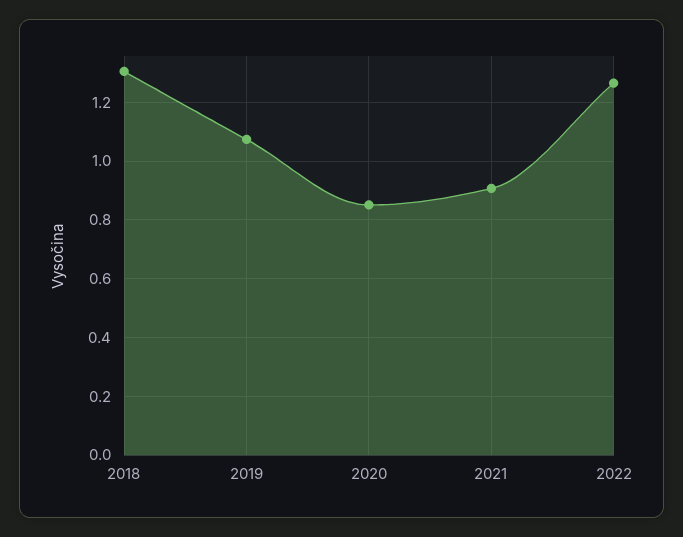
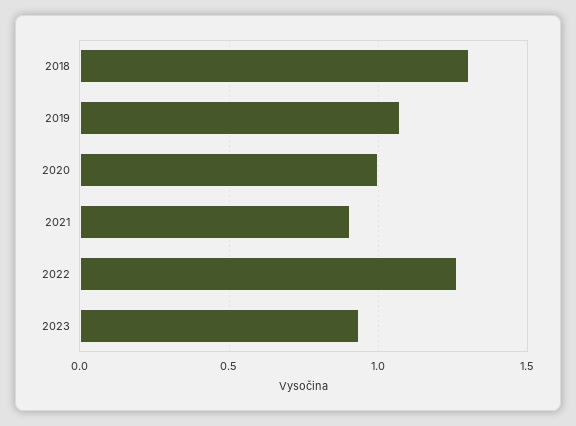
2020: 0.85 -> 1
2023: none -> 0.95

